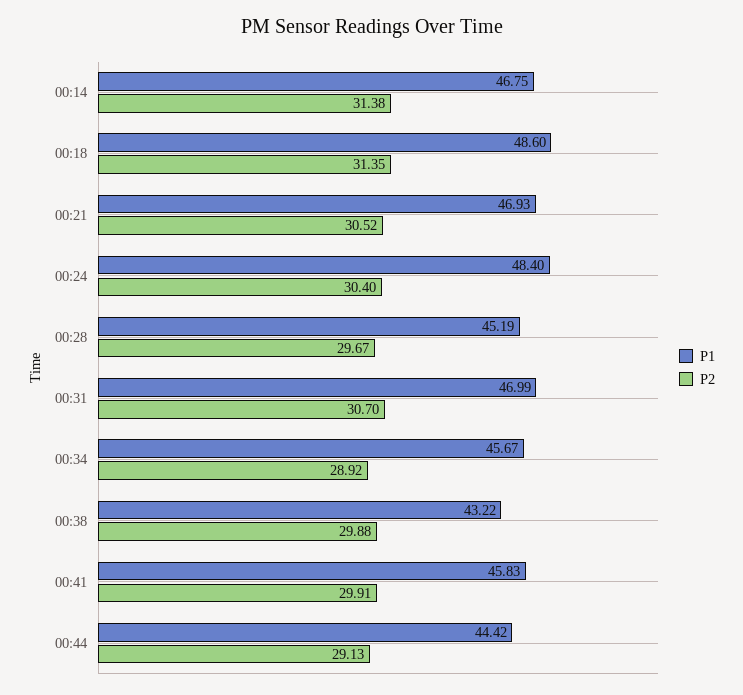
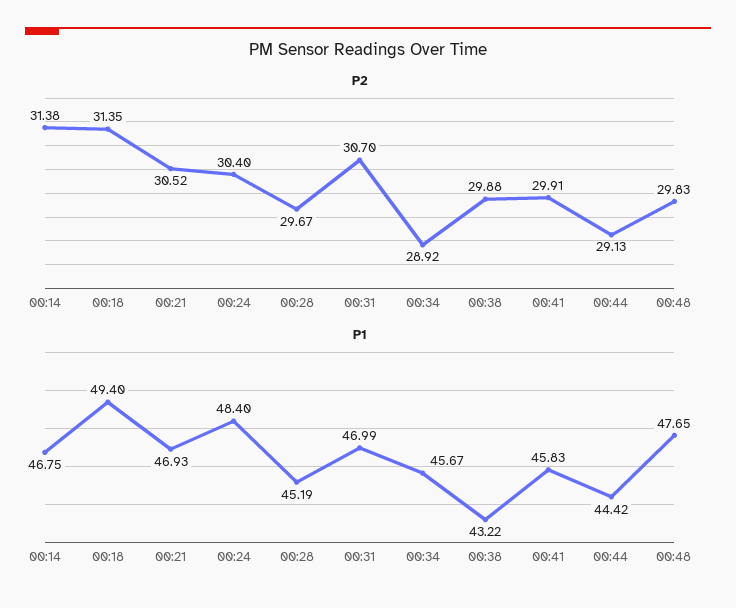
P1, 00:18: 48.6 -> 49.4
P2, 00:48: none -> 29.83
P1, 00:48: none -> 47.65

